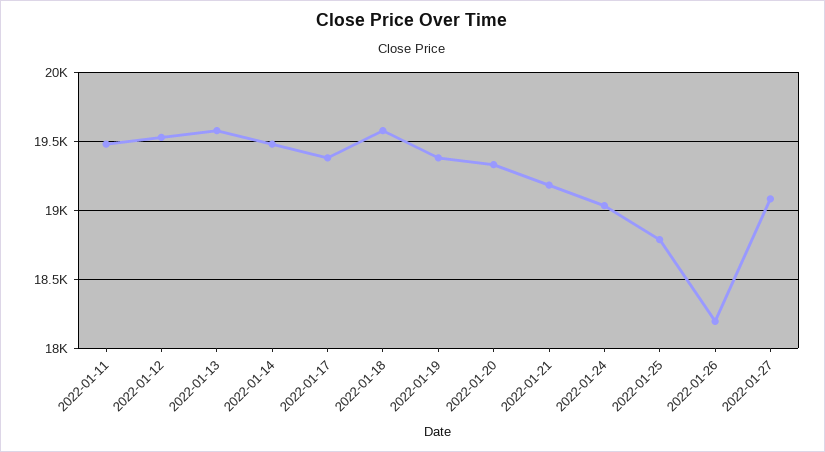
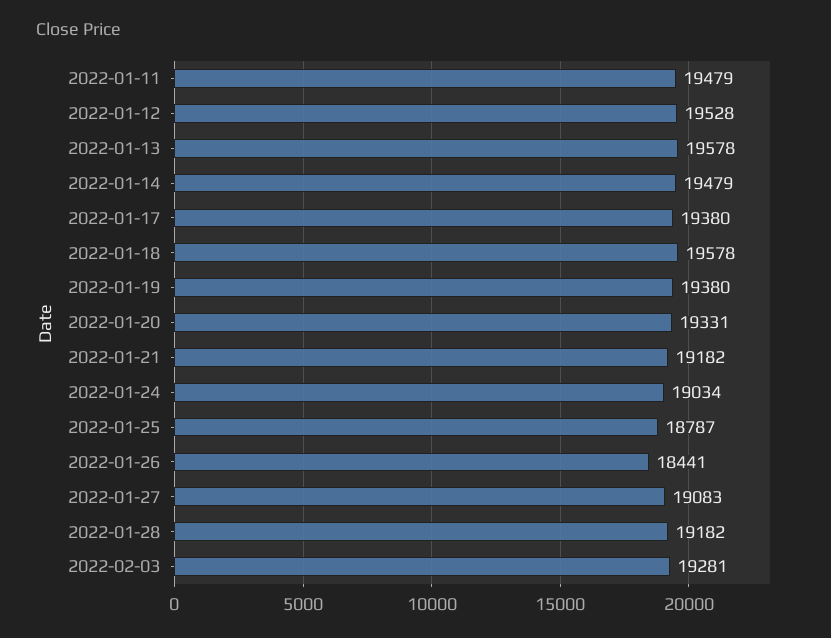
2022-01-26: 18200 -> 18441
2022-01-28: none -> 19182
2022-02-03: none -> 19281

